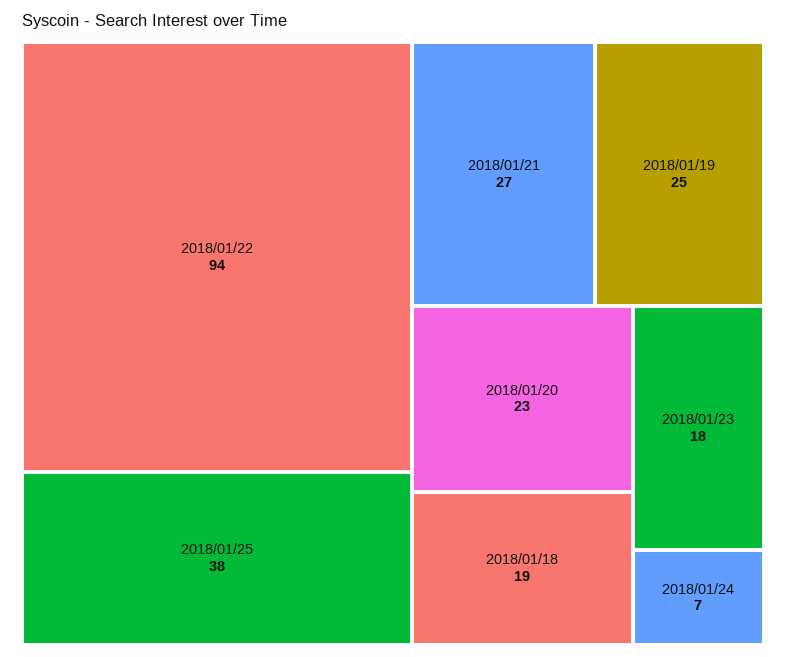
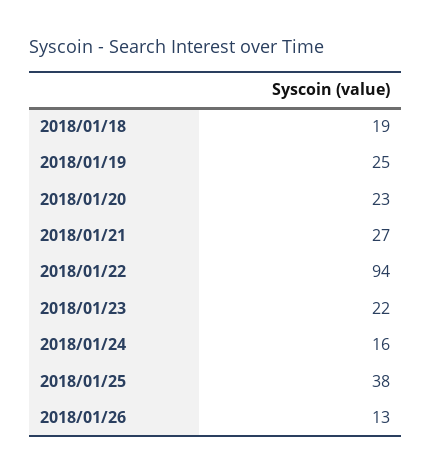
2018/01/23: 18 -> 22
2018/01/24: 7 -> 16
2018/01/26: none -> 13

